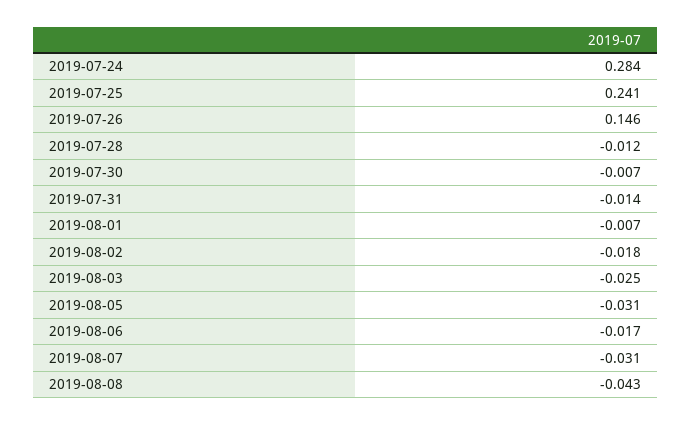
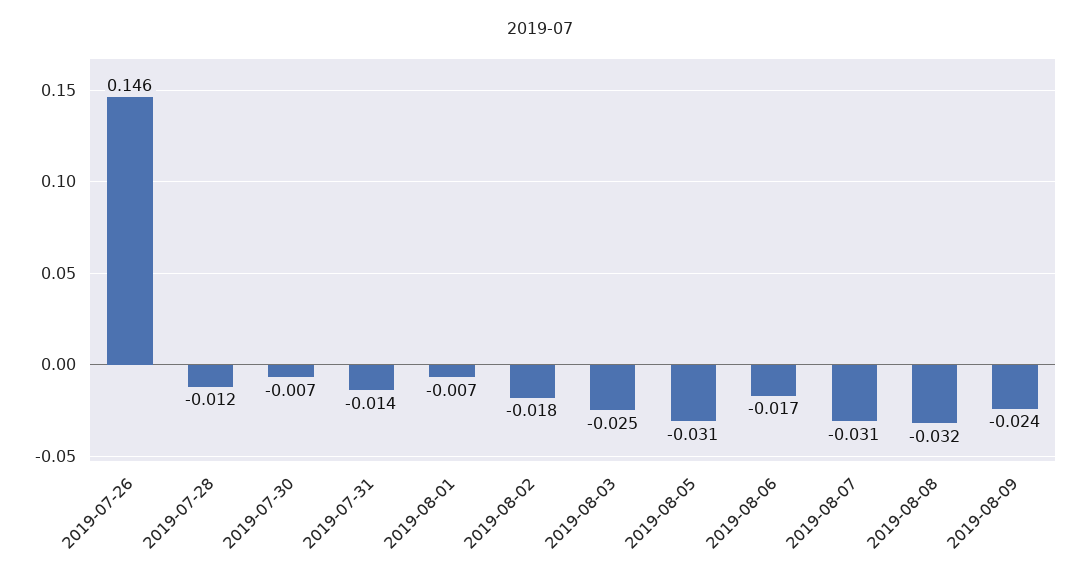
2019-07-24: 0.284 -> none
2019-07-25: 0.241 -> none
2019-08-08: -0.043 -> -0.032
2019-08-09: none -> -0.024

